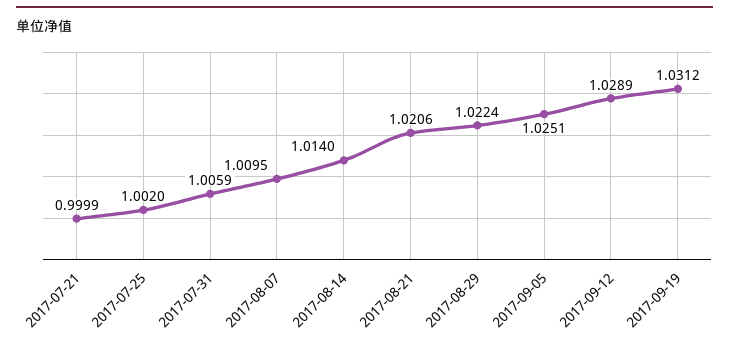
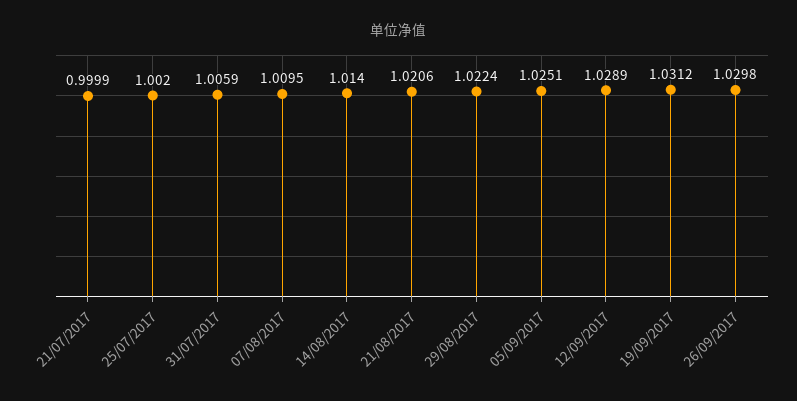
26/09/2017: none -> 1.0298

